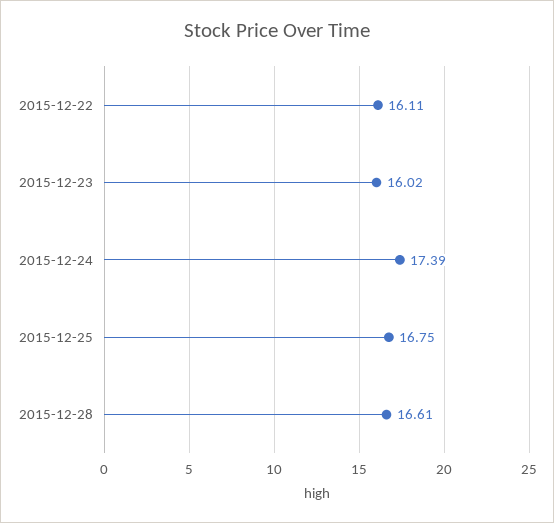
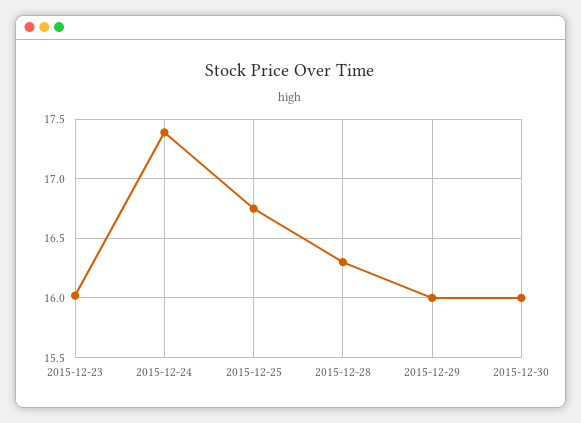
2015-12-22: 16.11 -> none
2015-12-28: 16.61 -> 16.3
2015-12-29: none -> 16
2015-12-30: none -> 16

